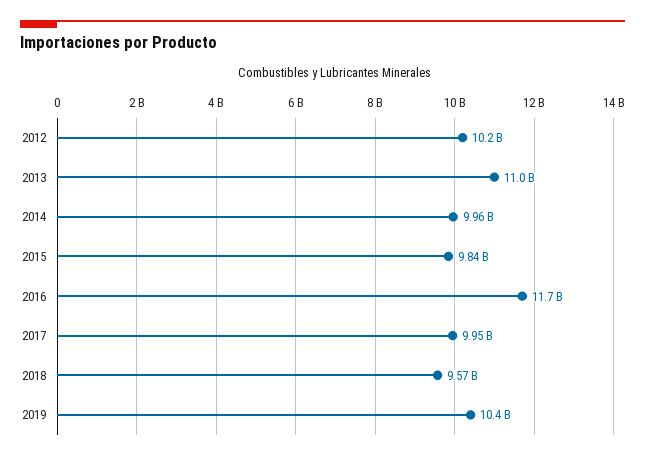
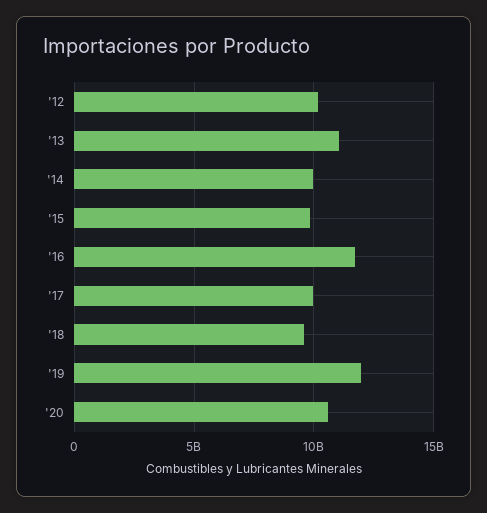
2019: 10400000000 -> 12000000000
'20: none -> 10500000000

